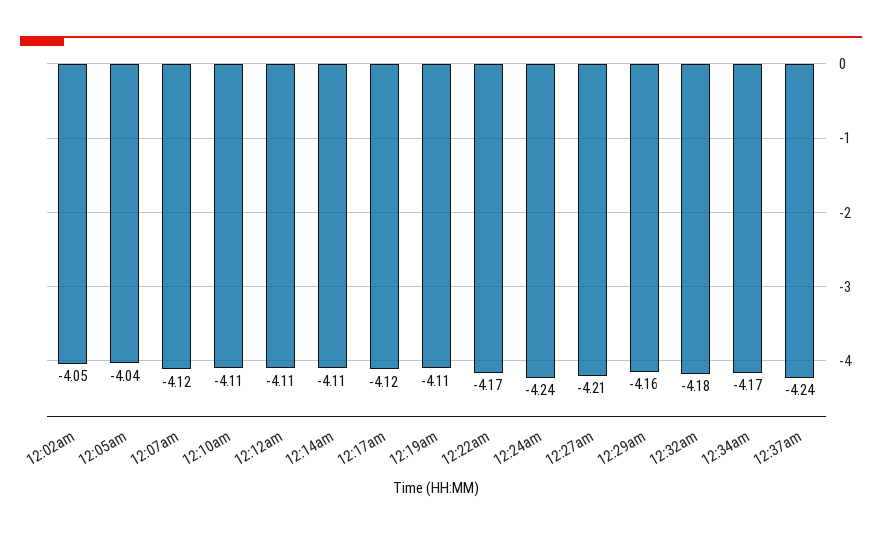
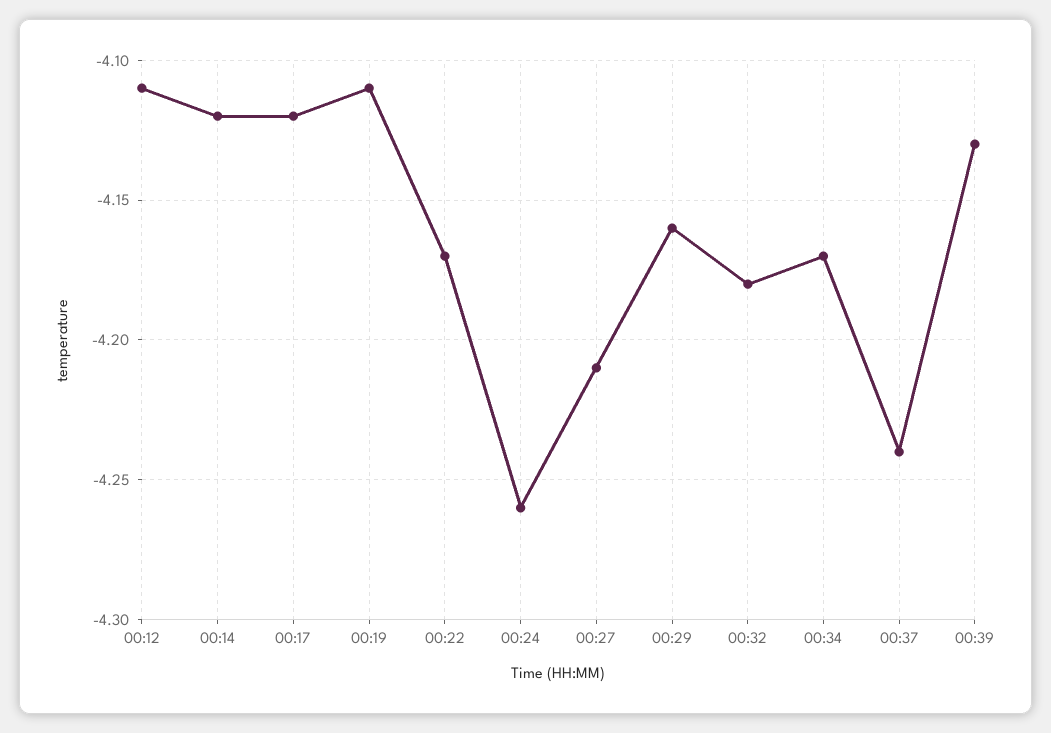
12:02am: -4.05 -> none
12:05am: -4.04 -> none
12:07am: -4.12 -> none
12:10am: -4.11 -> none
12:14am: -4.11 -> -4.12
12:24am: -4.24 -> -4.26
00:39: none -> -4.13

